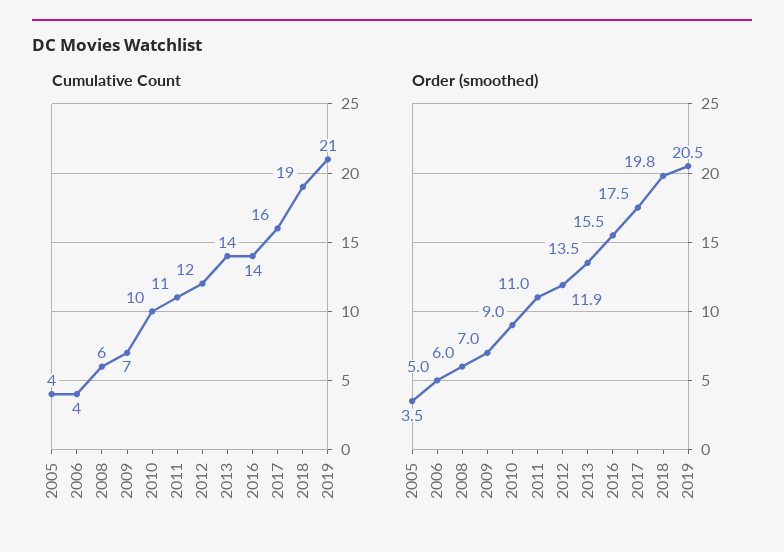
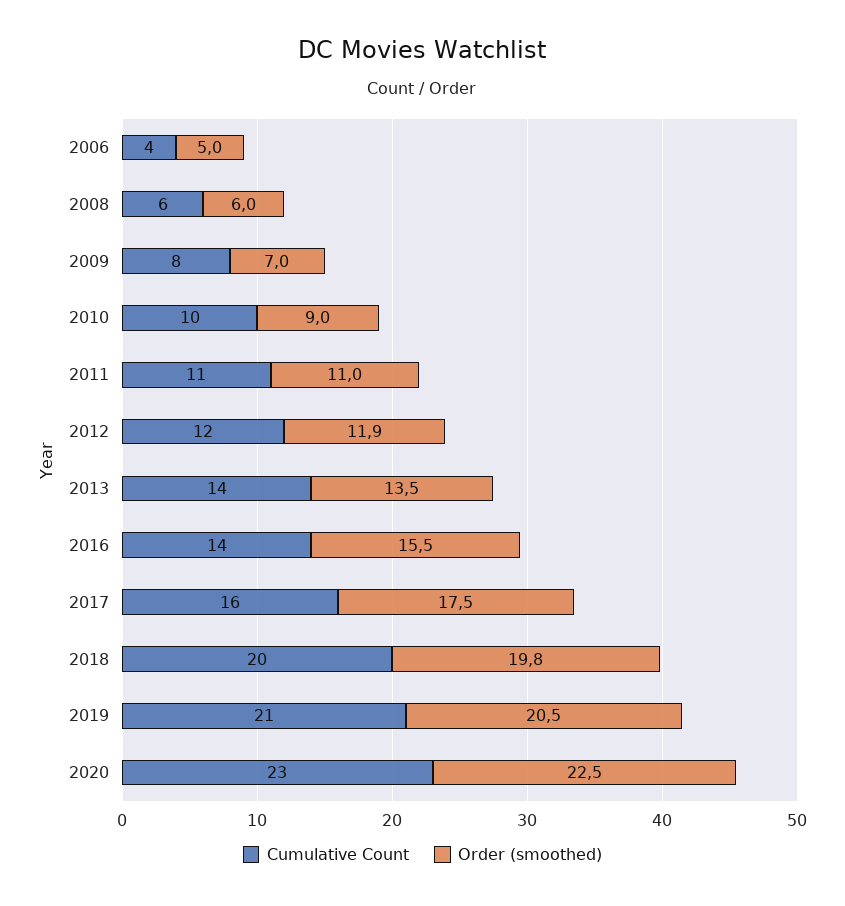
Cumulative Count, 2005: 4 -> none
Cumulative Count, 2009: 7 -> 8
Cumulative Count, 2018: 19 -> 20
Order (smoothed), 2005: 3.5 -> none
Cumulative Count, 2020: none -> 23
Order (smoothed), 2020: none -> 22.5

